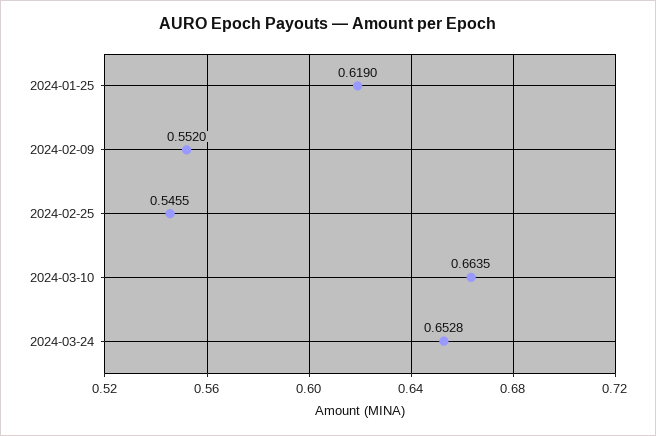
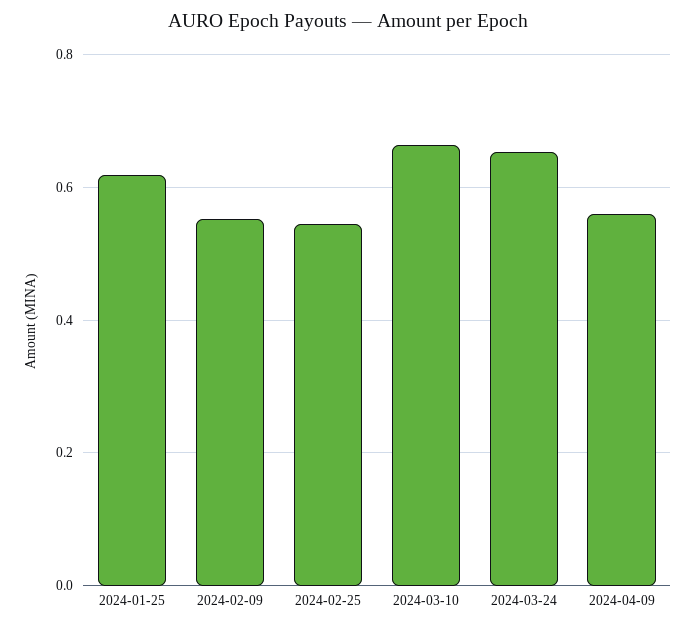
2024-04-09: none -> 0.56

